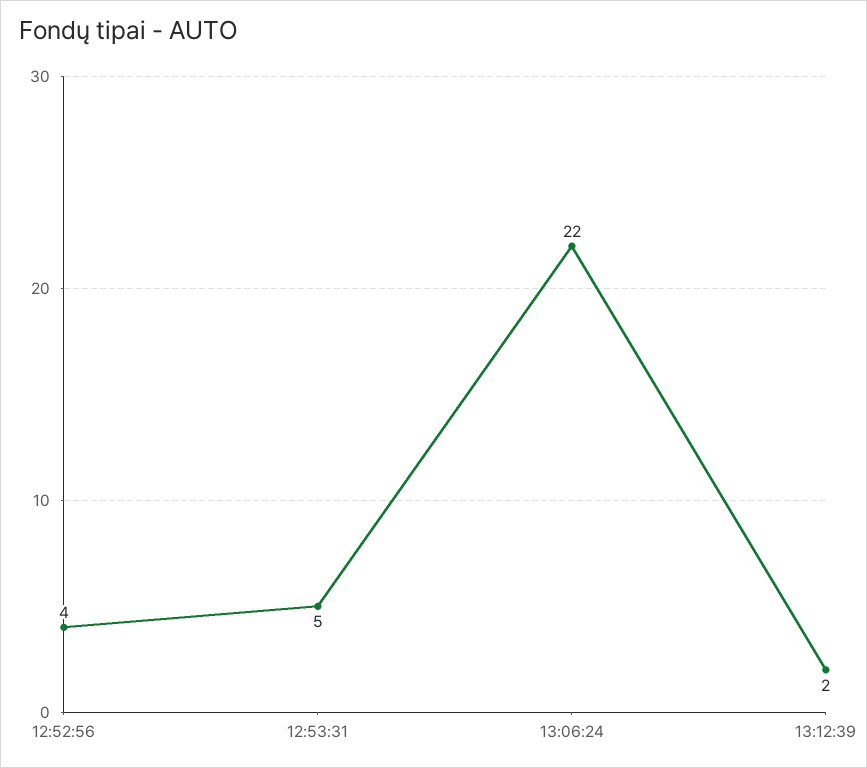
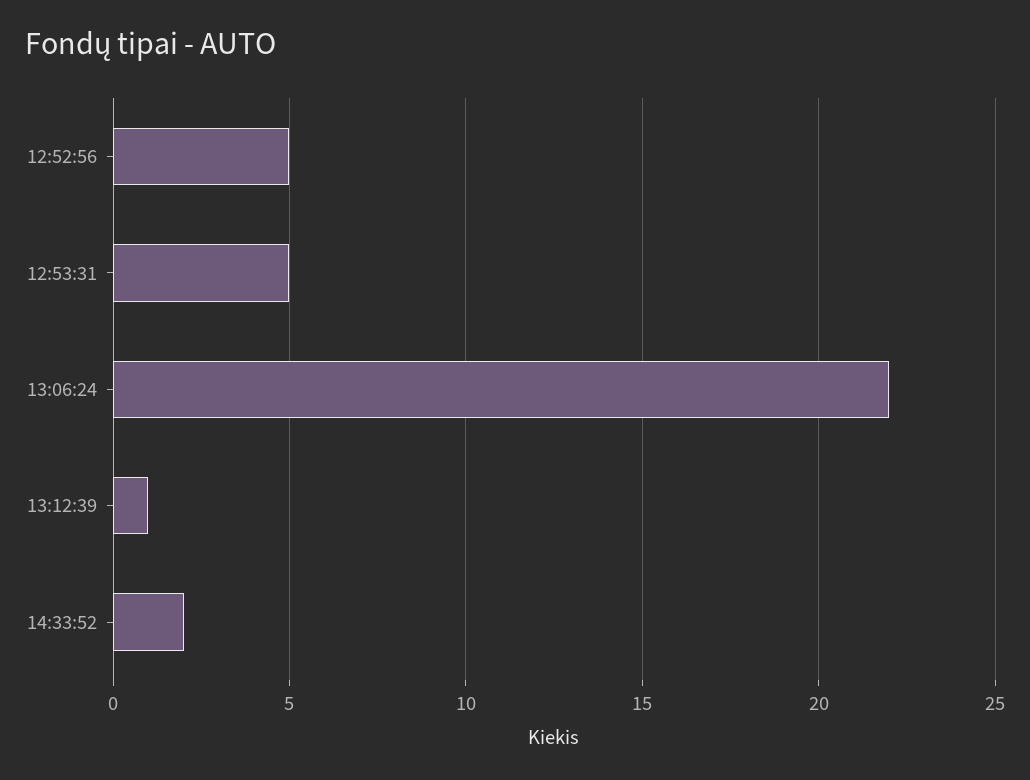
12:52:56: 4 -> 5
13:12:39: 2 -> 1
14:33:52: none -> 2

